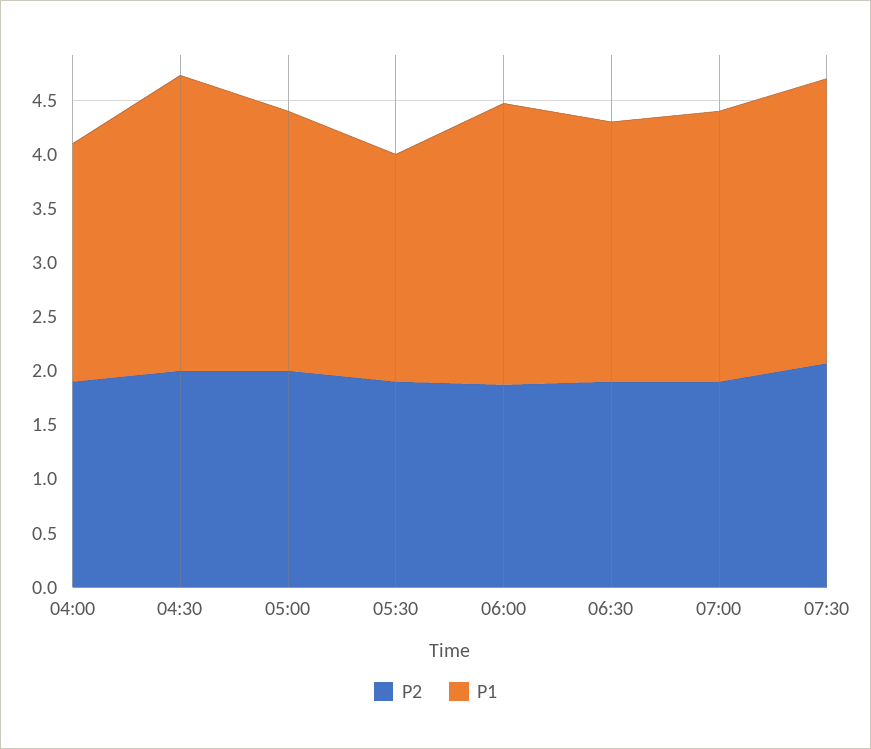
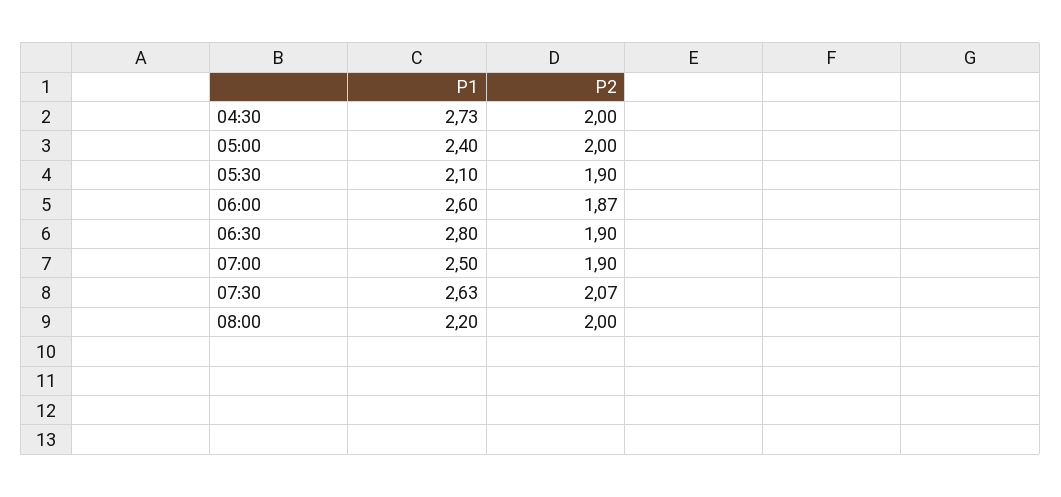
P2, 04:00: 1.9 -> none
P1, 04:00: 2.2 -> none
P1, 06:30: 2.4 -> 2.8
P1, 08:00: none -> 2.2
P2, 08:00: none -> 2

